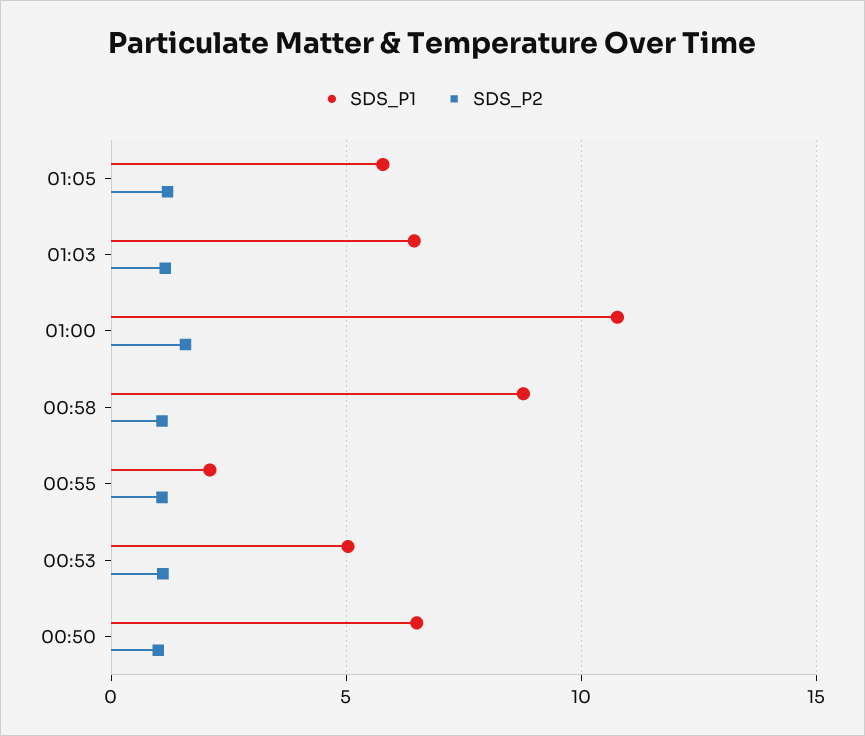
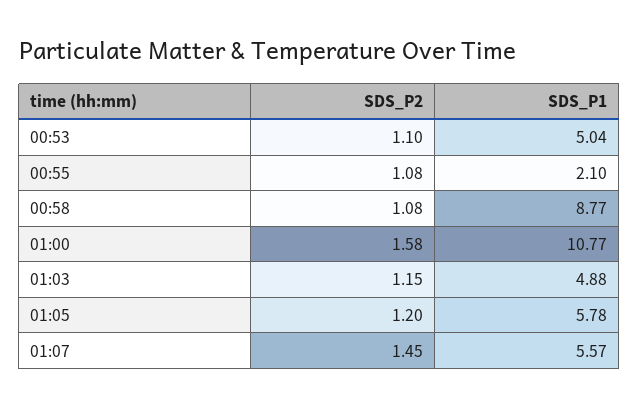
SDS_P1, 01:03: 6.5 -> 4.88
SDS_P1, 00:50: 6.5 -> none
SDS_P2, 00:50: 1 -> none
SDS_P2, 01:07: none -> 1.45
SDS_P1, 01:07: none -> 5.57

